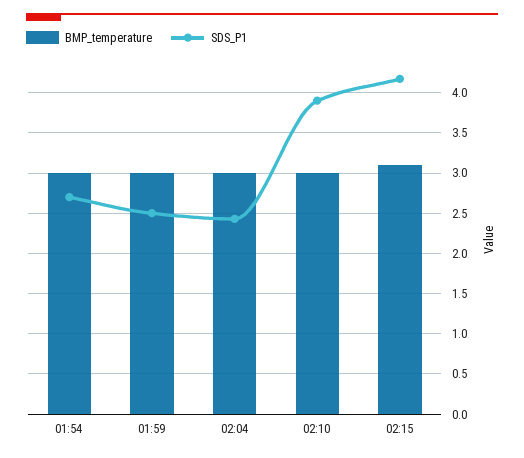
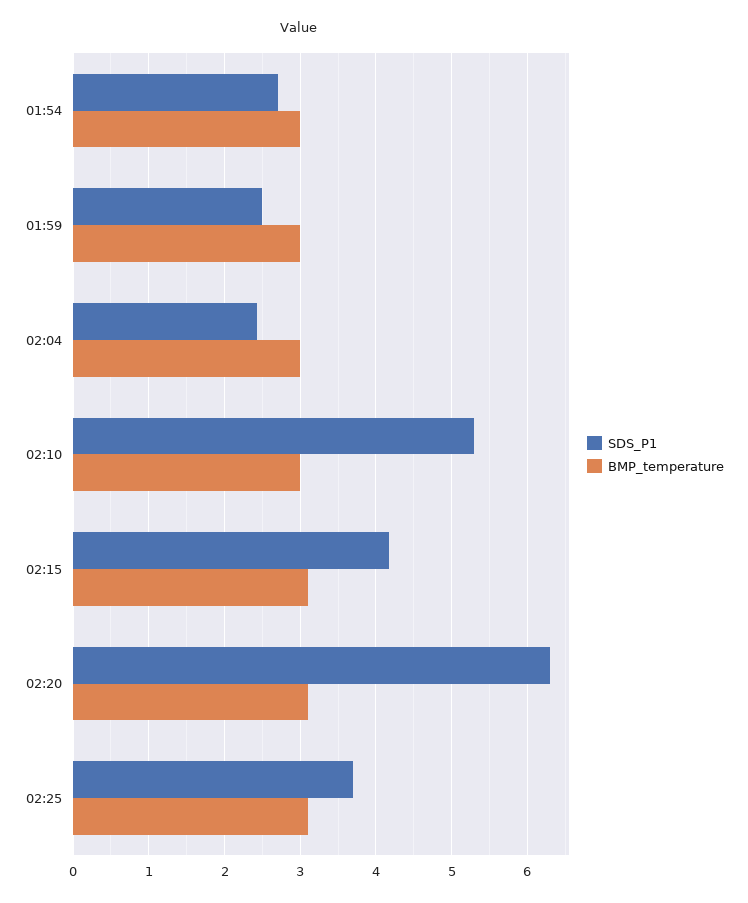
SDS_P1, 02:10: 3.9 -> 5.3
SDS_P1, 02:20: none -> 6.3
BMP_temperature, 02:20: none -> 3.1
SDS_P1, 02:25: none -> 3.7
BMP_temperature, 02:25: none -> 3.1

